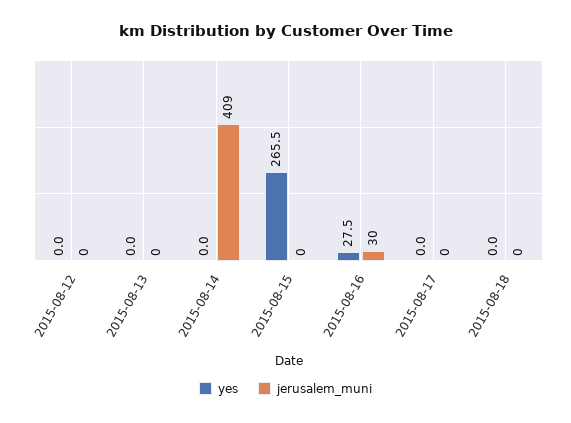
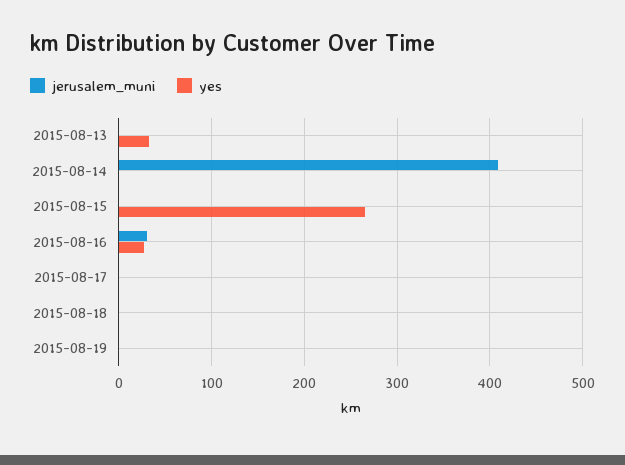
yes, 2015-08-12: 0 -> none
jerusalem_muni, 2015-08-12: 0 -> none
yes, 2015-08-13: 0 -> 30
jerusalem_muni, 2015-08-19: none -> 0
yes, 2015-08-19: none -> 0

